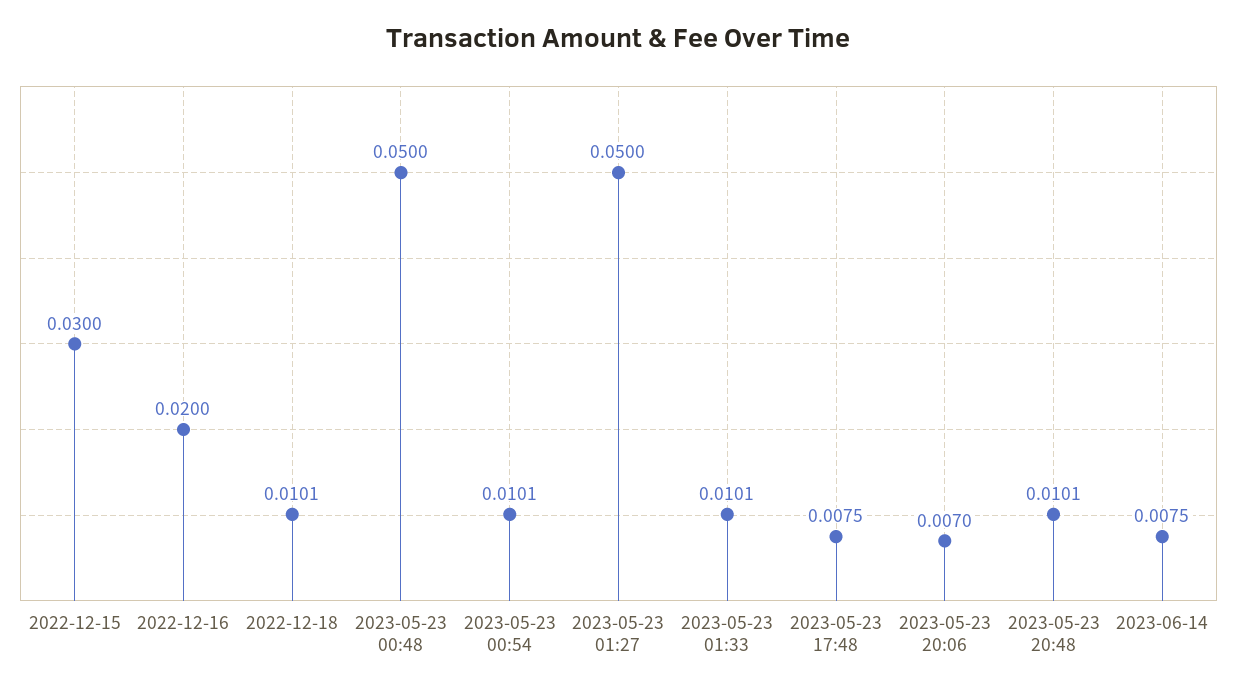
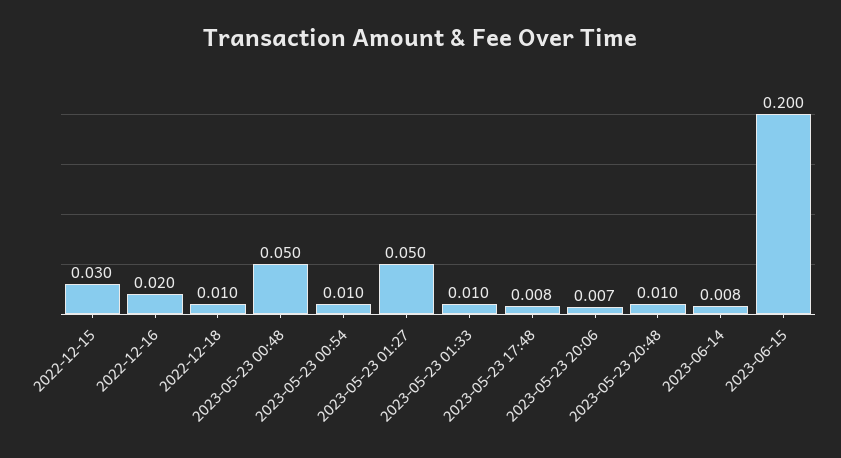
2023-06-15: none -> 0.2

